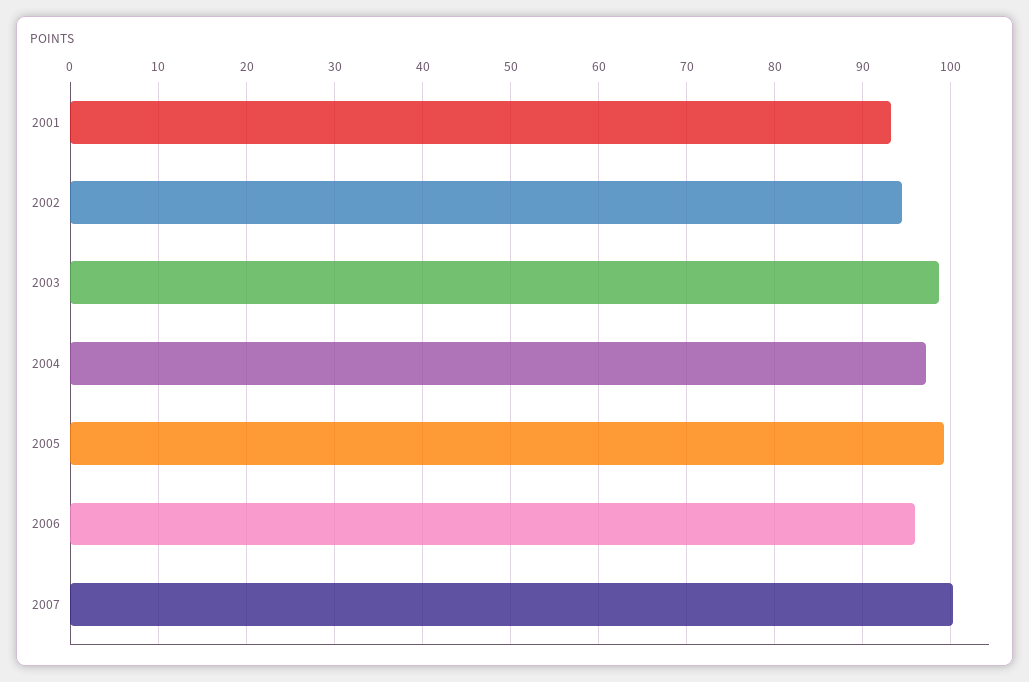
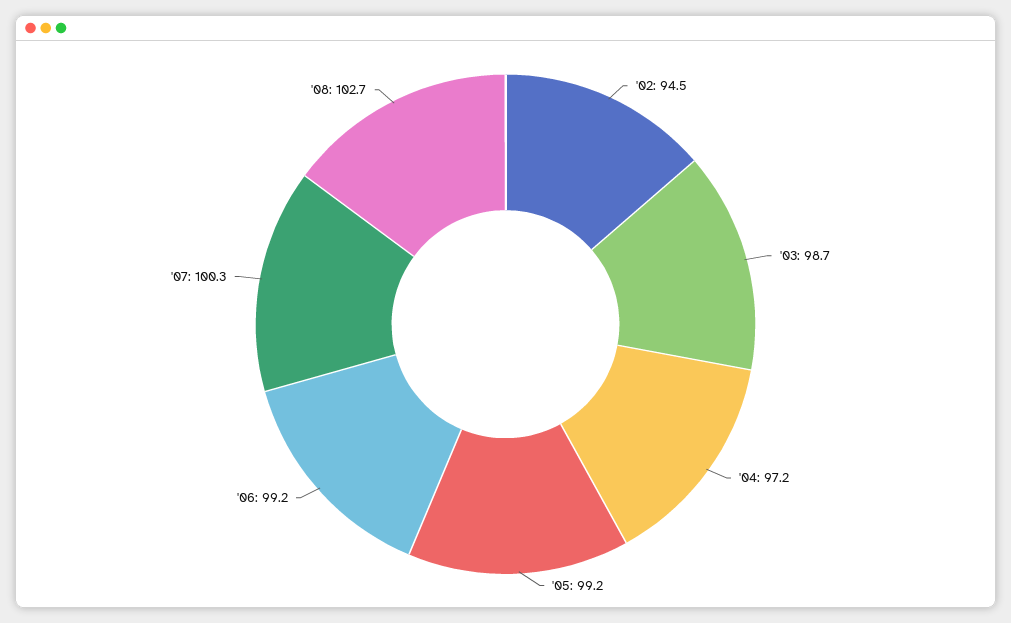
2001: 93 -> none
2006: 96 -> 99.2
'08: none -> 102.7

